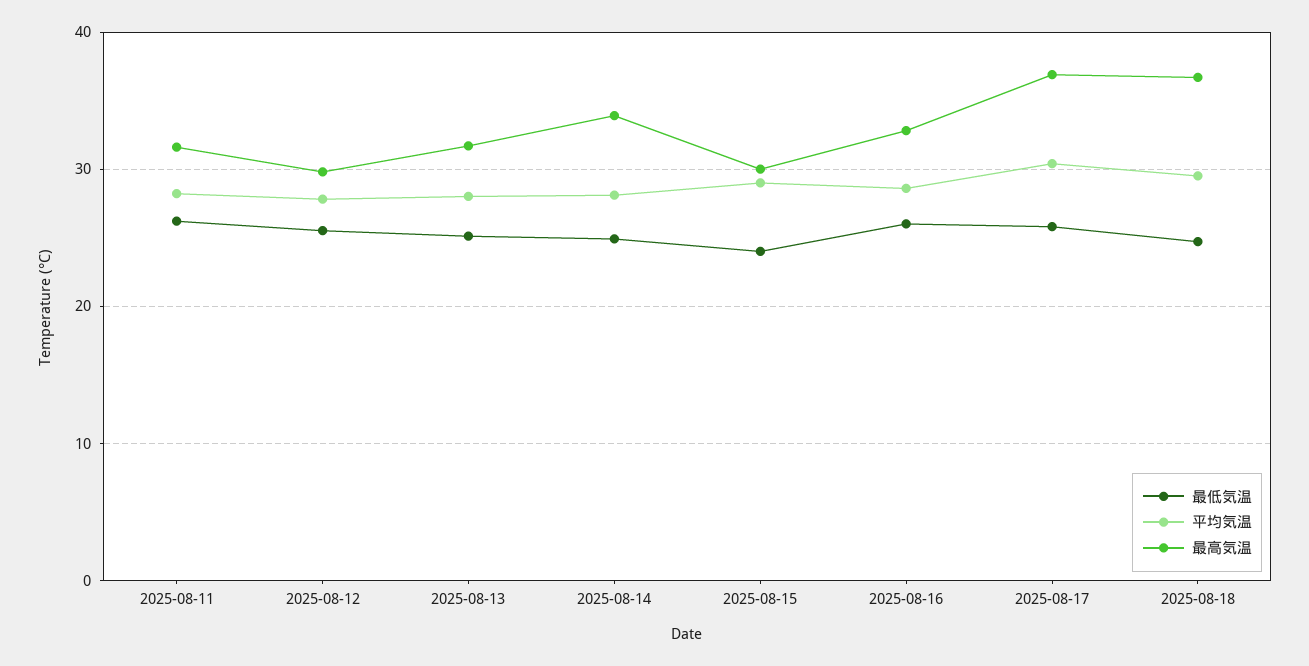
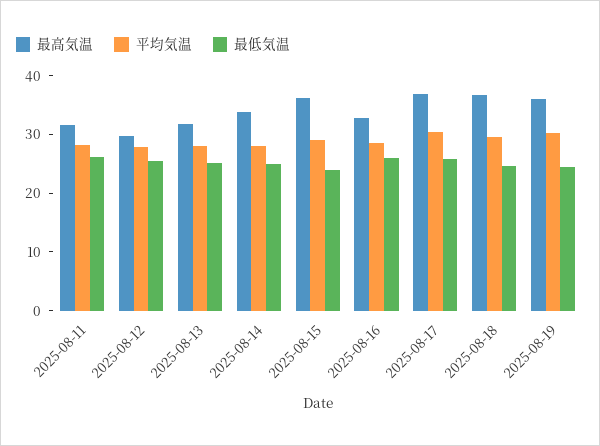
最高気温, 2025-08-15: 30 -> 36
最高気温, 2025-08-19: none -> 36
平均気温, 2025-08-19: none -> 30
最低気温, 2025-08-19: none -> 24

